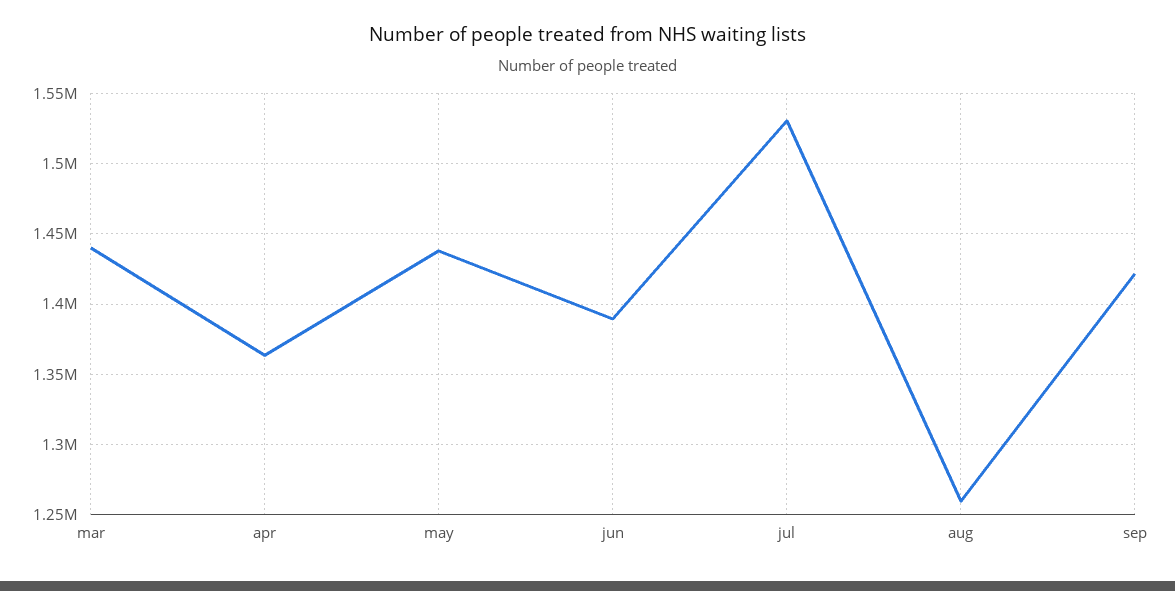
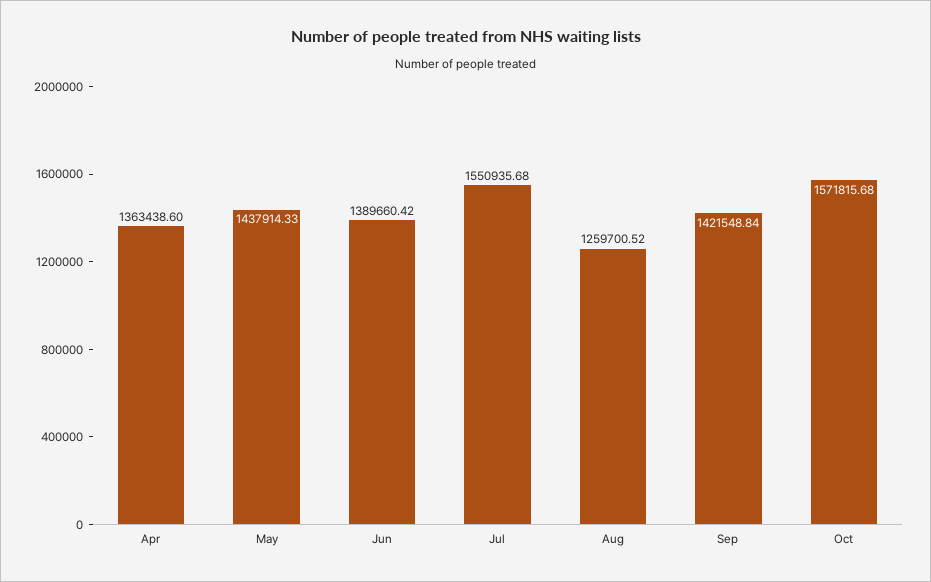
mar: 1440000 -> none
jul: 1530000 -> 1550935.68
Oct: none -> 1571815.68

